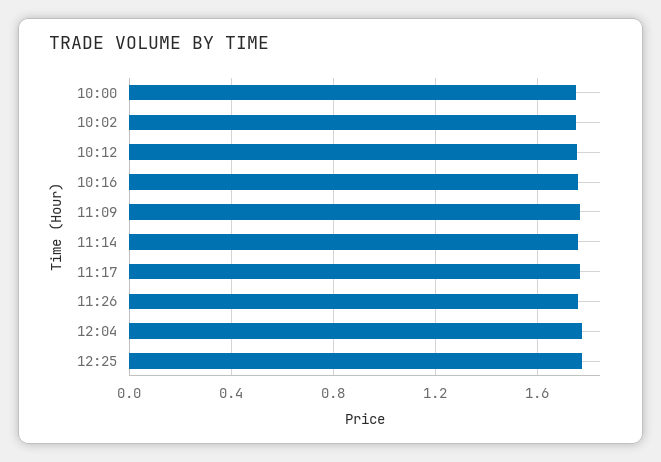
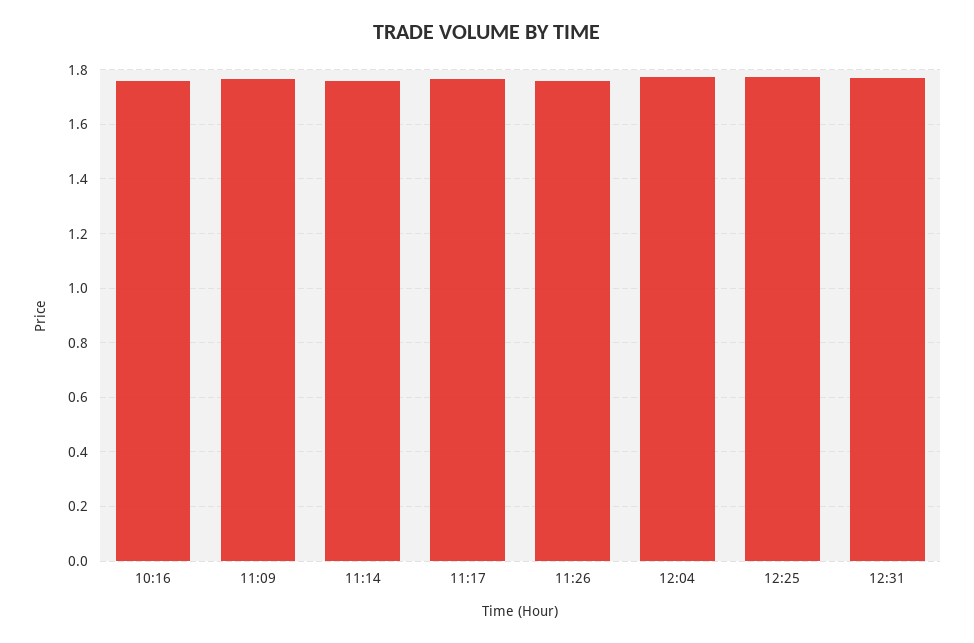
10:00: 1.75 -> none
10:02: 1.75 -> none
10:12: 1.75 -> none
12:31: none -> 1.775

